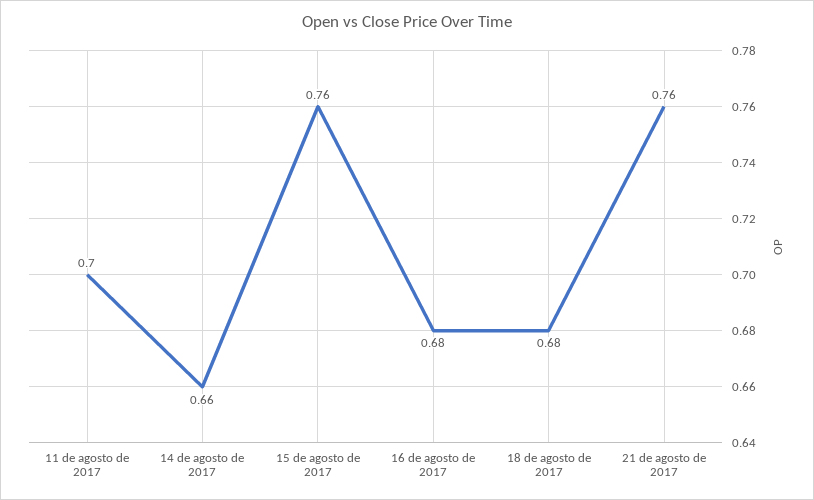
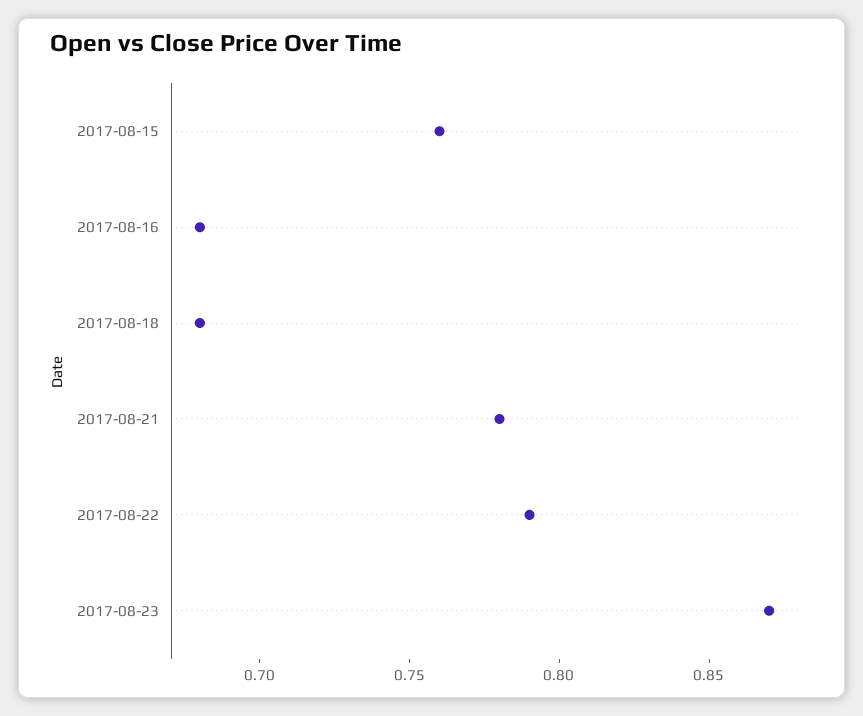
11 de agosto de 2017: 0.7 -> none
14 de agosto de 2017: 0.66 -> none
21 de agosto de 2017: 0.76 -> 0.78
2017-08-22: none -> 0.79
2017-08-23: none -> 0.87

